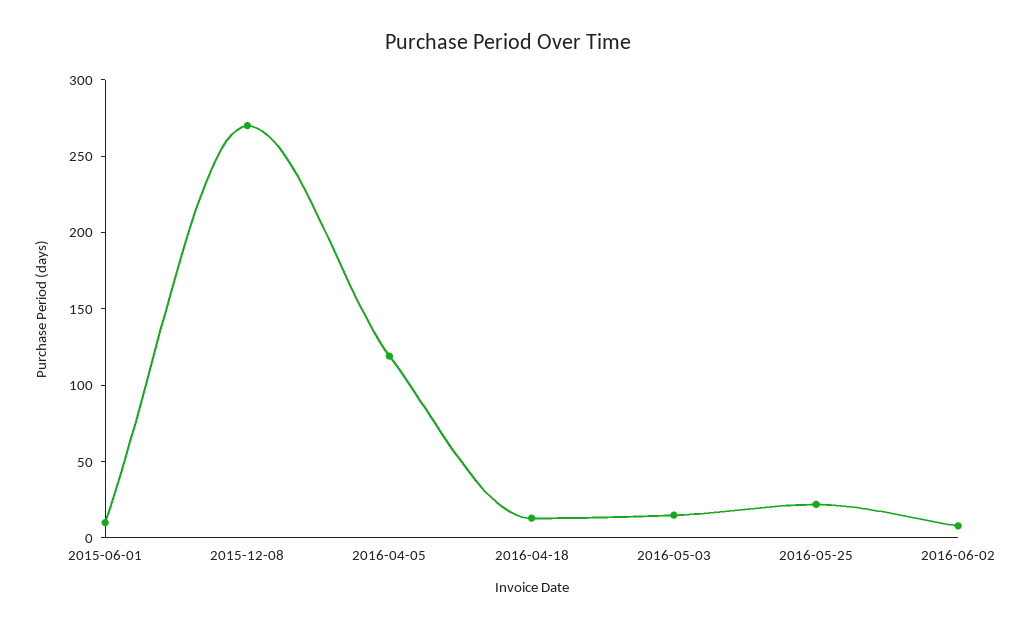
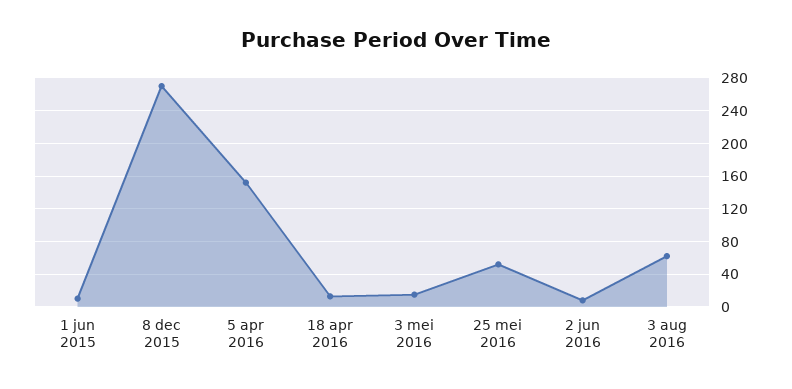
2016-04-05: 120 -> 150
2016-05-25: 20 -> 50
3 aug 2016: none -> 60

